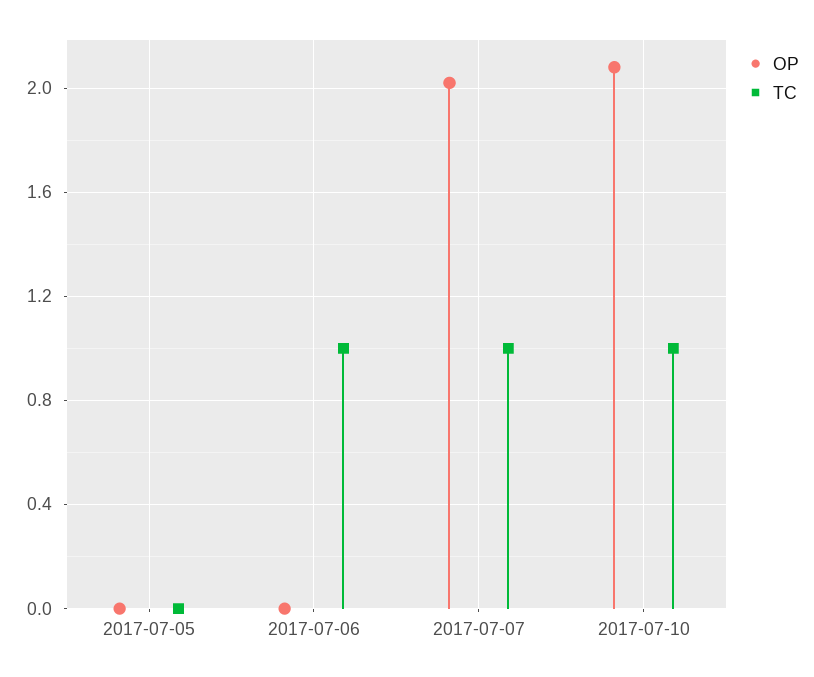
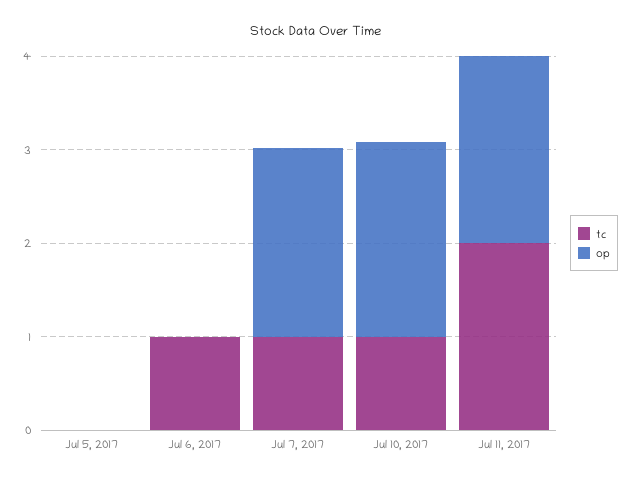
TC, Jul 11, 2017: none -> 2
OP, Jul 11, 2017: none -> 2

